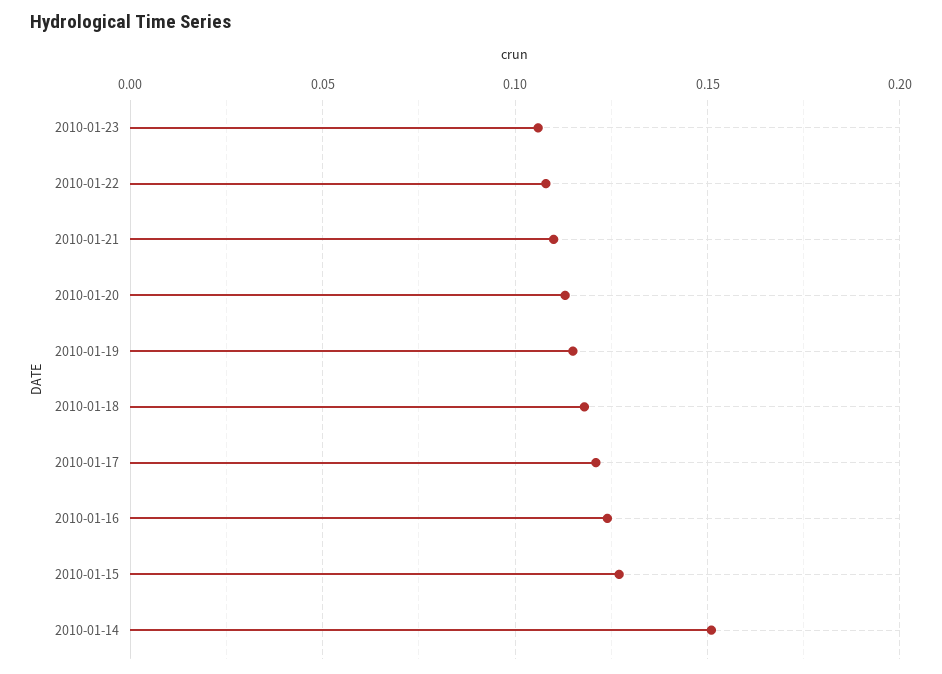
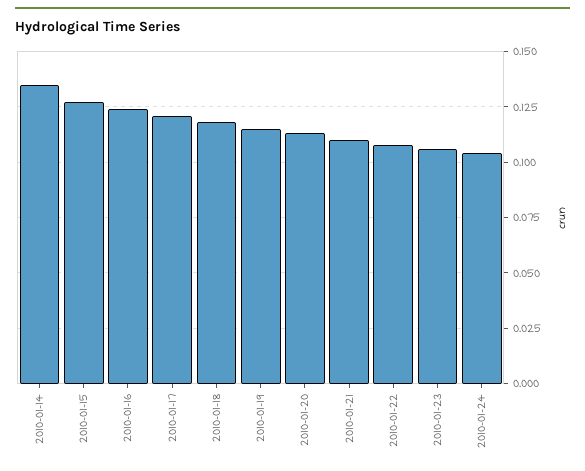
2010-01-14: 0.15 -> 0.135
2010-01-24: none -> 0.105

